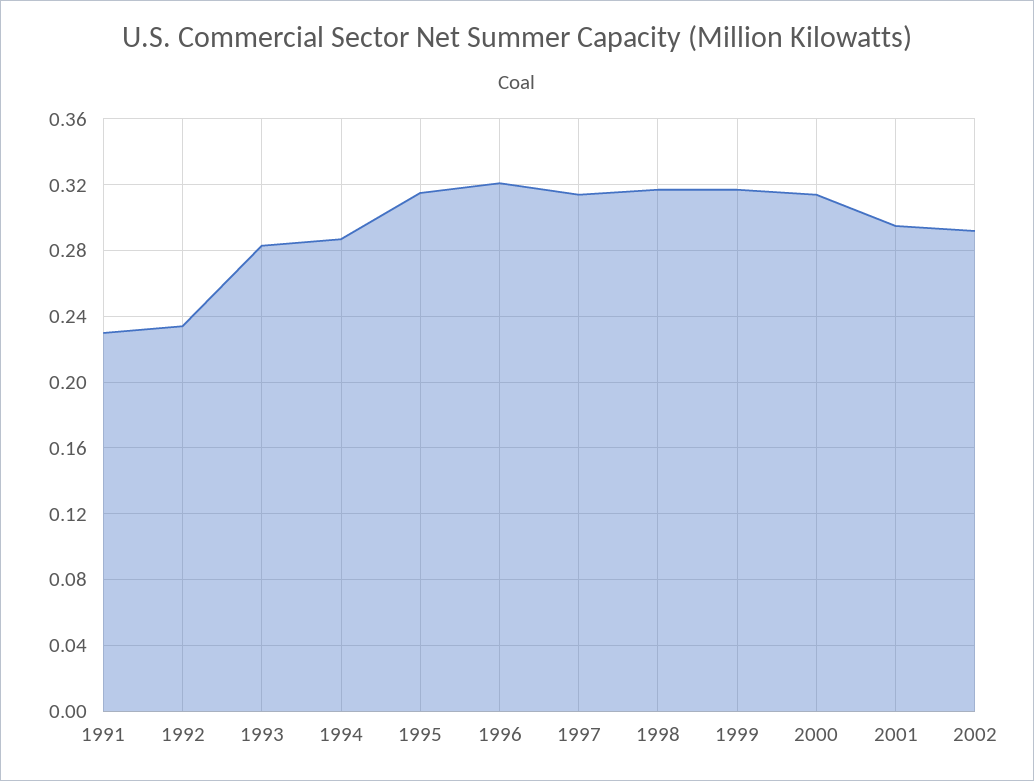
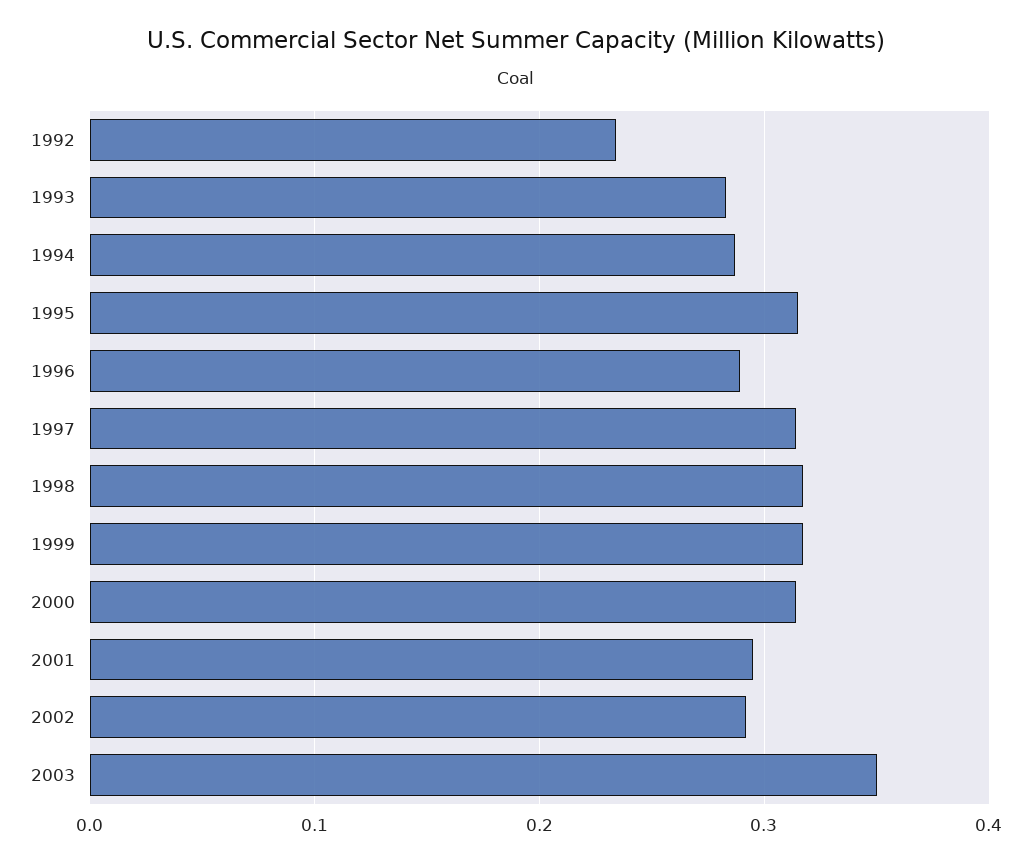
1991: 0.23 -> none
1996: 0.32 -> 0.29
2003: none -> 0.35

